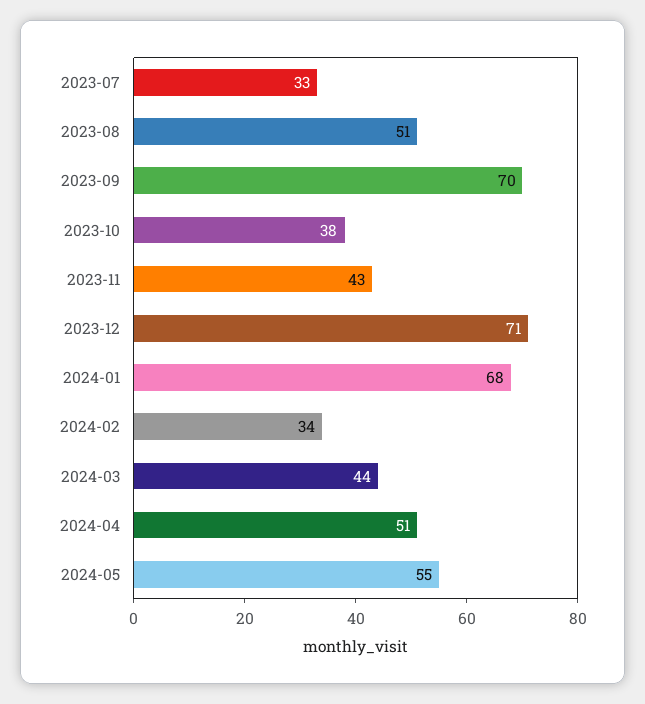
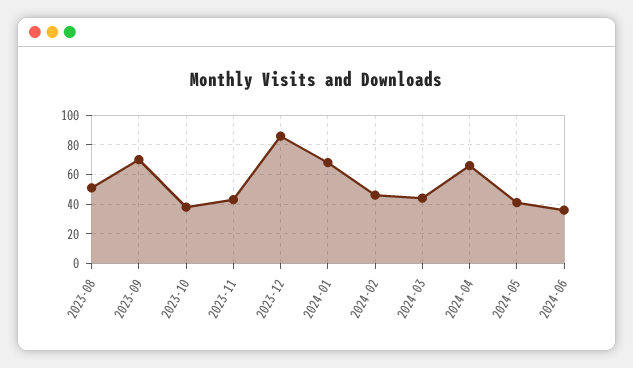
2023-07: 33 -> none
2023-12: 71 -> 85
2024-02: 34 -> 45
2024-04: 51 -> 65
2024-05: 55 -> 40
2024-06: none -> 35

